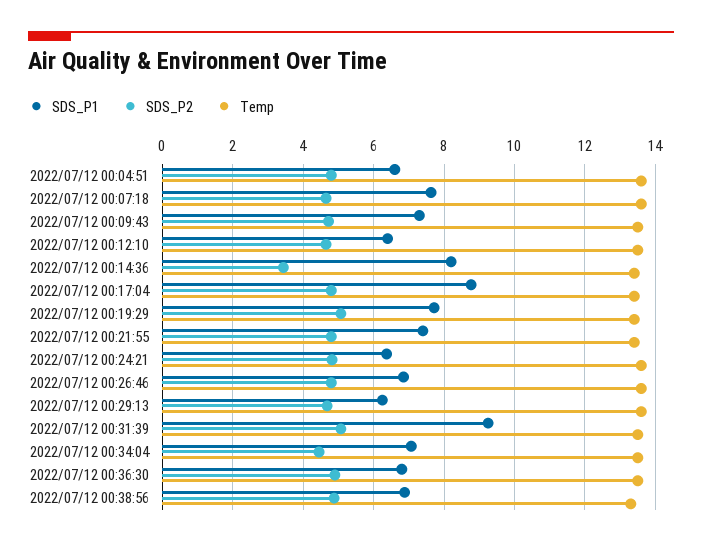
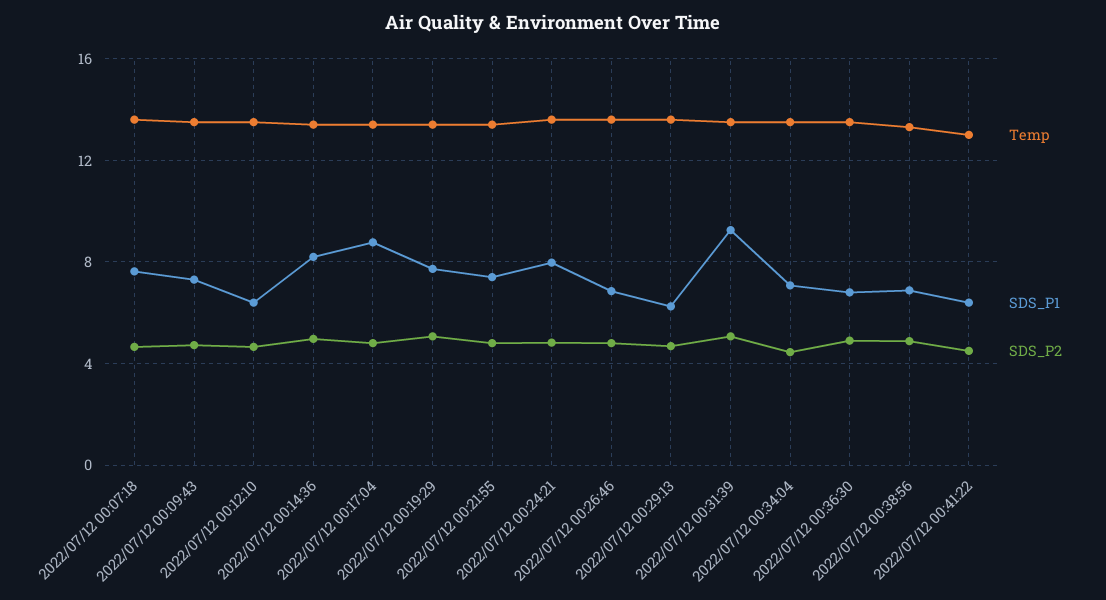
SDS_P1, 2022/07/12 00:04:51: 6.6 -> none
SDS_P2, 2022/07/12 00:04:51: 4.8 -> none
Temp, 2022/07/12 00:04:51: 13.6 -> none
SDS_P2, 2022/07/12 00:14:36: 3.4 -> 5
SDS_P1, 2022/07/12 00:24:21: 6.4 -> 8
Temp, 2022/07/12 00:41:22: none -> 13
SDS_P1, 2022/07/12 00:41:22: none -> 6.5
SDS_P2, 2022/07/12 00:41:22: none -> 4.5

